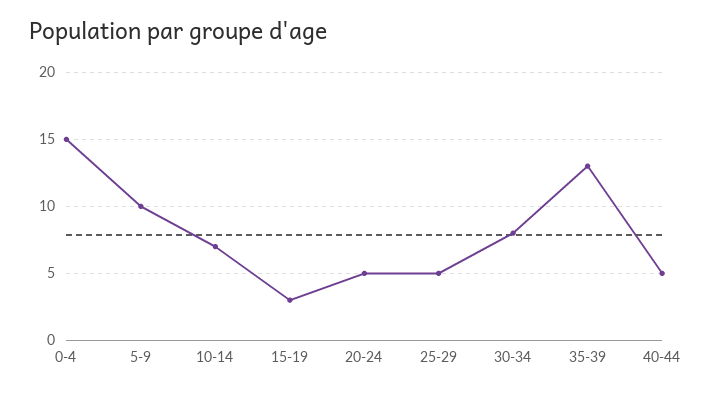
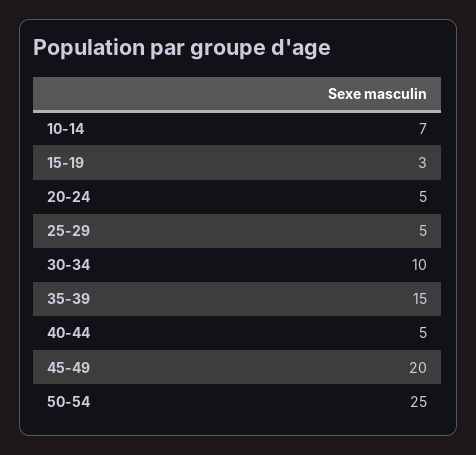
0-4: 15 -> none
5-9: 10 -> none
30-34: 8 -> 10
35-39: 13 -> 15
45-49: none -> 20
50-54: none -> 25

